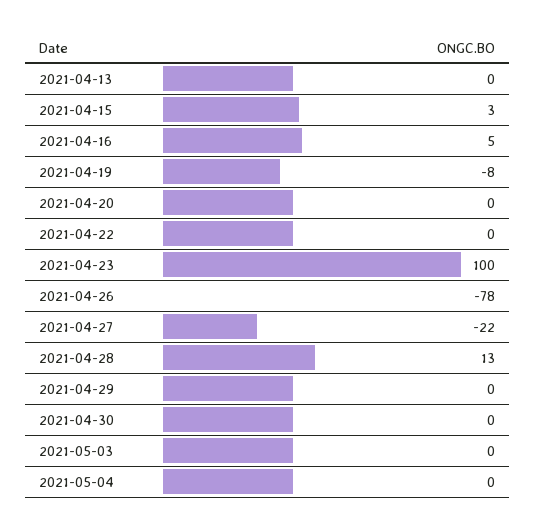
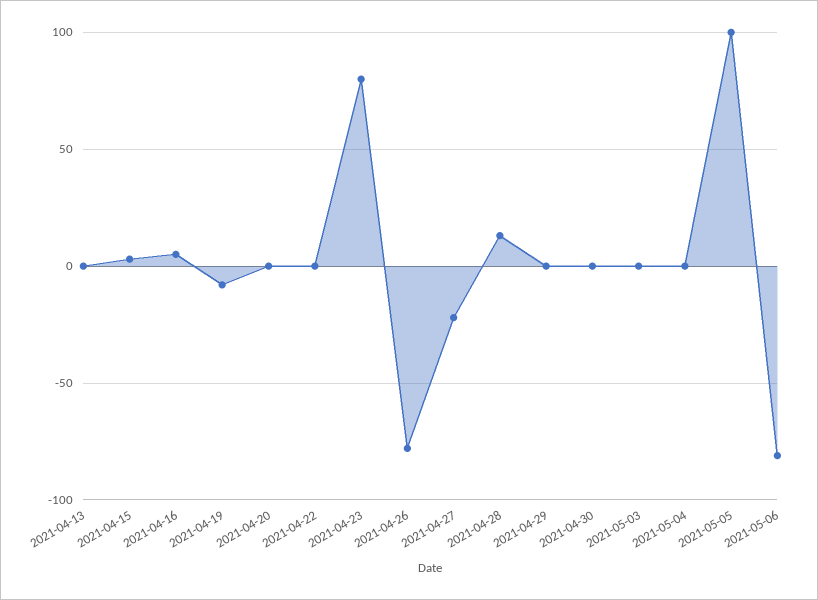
2021-04-23: 100 -> 80
2021-05-05: none -> 100
2021-05-06: none -> -80

